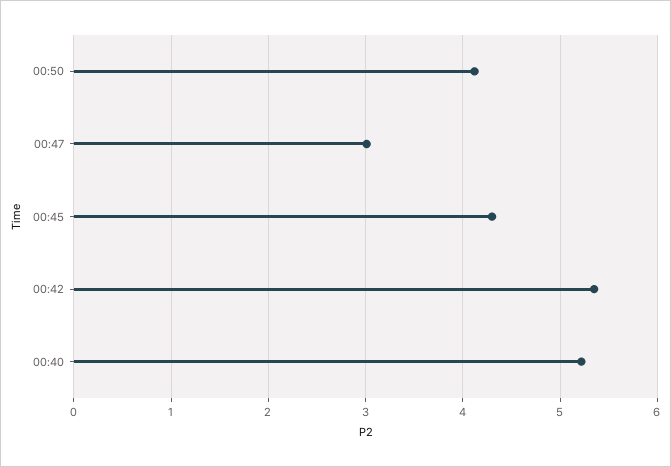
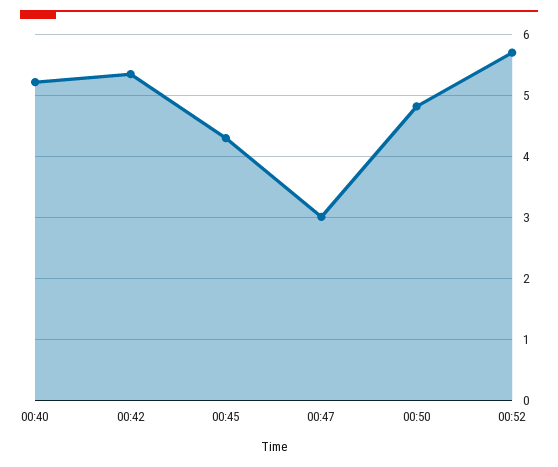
00:50: 4.1 -> 4.8
00:52: none -> 5.7

